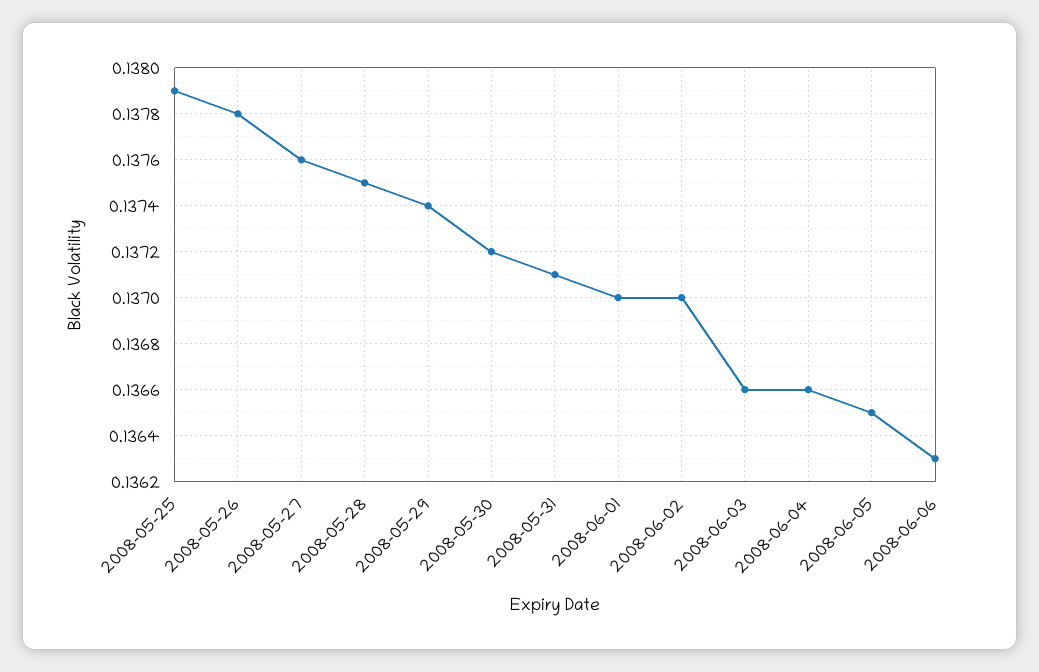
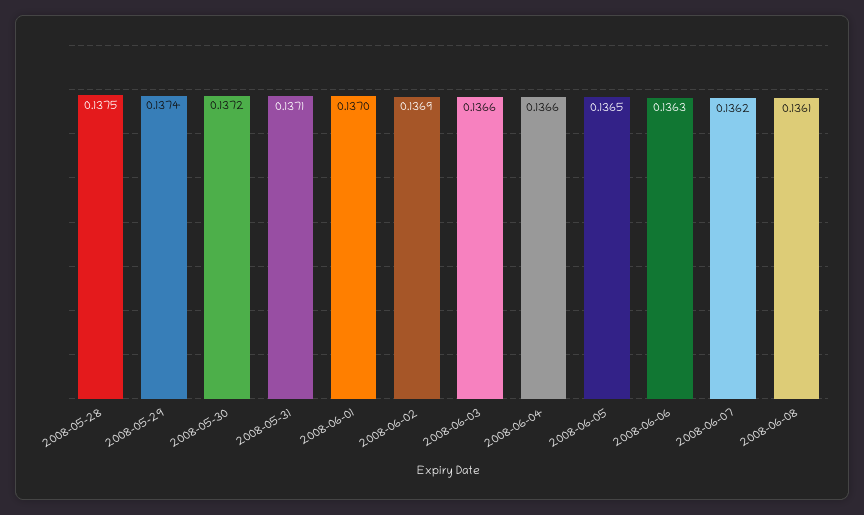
2008-05-25: 0.1379 -> none
2008-05-26: 0.1378 -> none
2008-05-27: 0.1376 -> none
2008-06-02: 0.137 -> 0.1369
2008-06-07: none -> 0.1362
2008-06-08: none -> 0.1361

